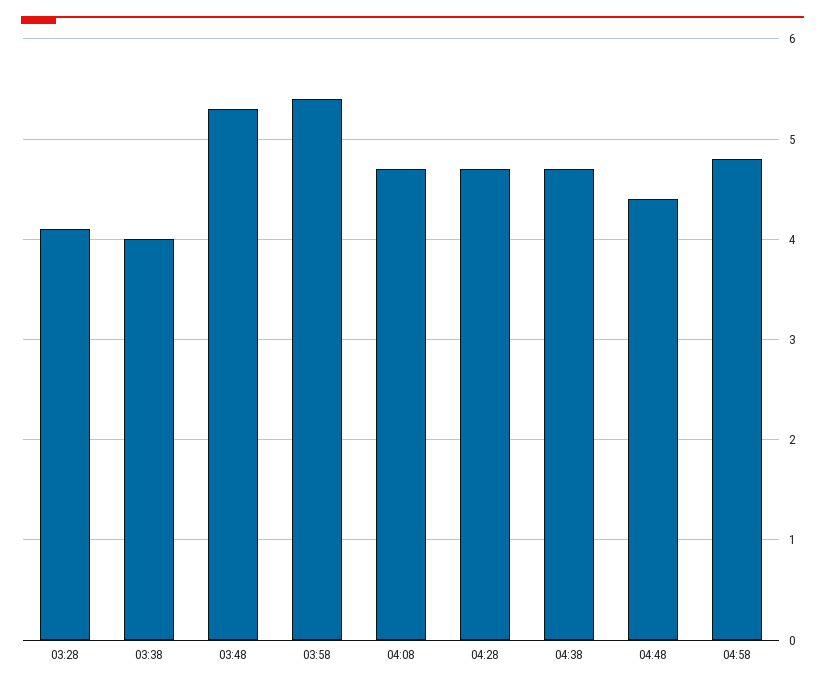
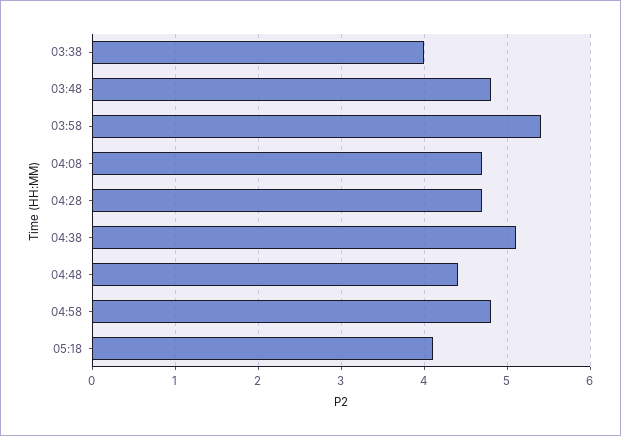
03:28: 4.1 -> none
03:48: 5.3 -> 4.8
04:38: 4.7 -> 5.1
05:18: none -> 4.1

